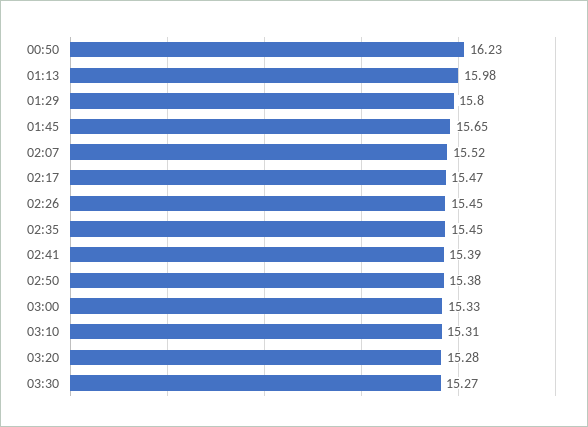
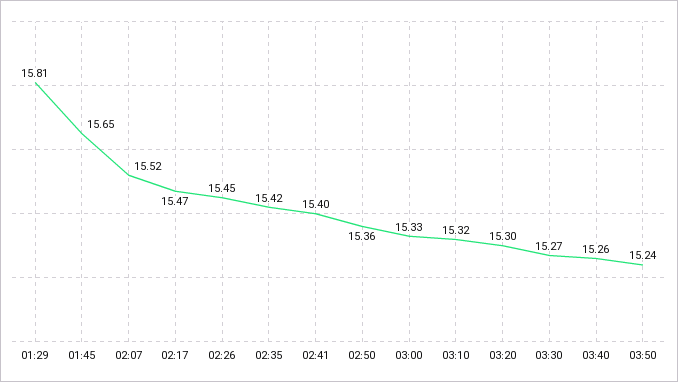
00:50: 16.23 -> none
01:13: 15.98 -> none
01:29: 15.8 -> 15.81
02:35: 15.45 -> 15.42
02:41: 15.39 -> 15.4
02:50: 15.38 -> 15.36
03:10: 15.31 -> 15.32
03:20: 15.28 -> 15.3
03:40: none -> 15.26
03:50: none -> 15.24

